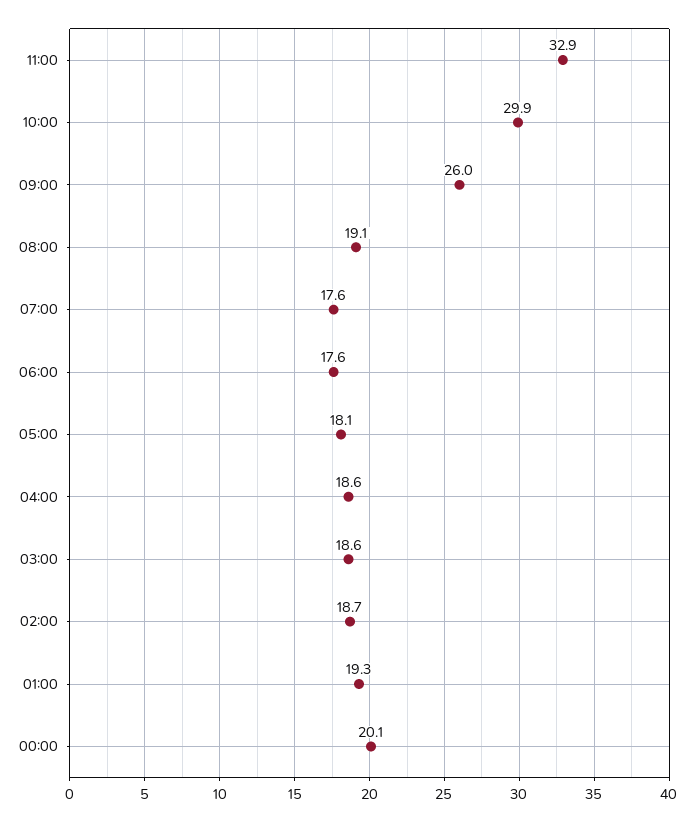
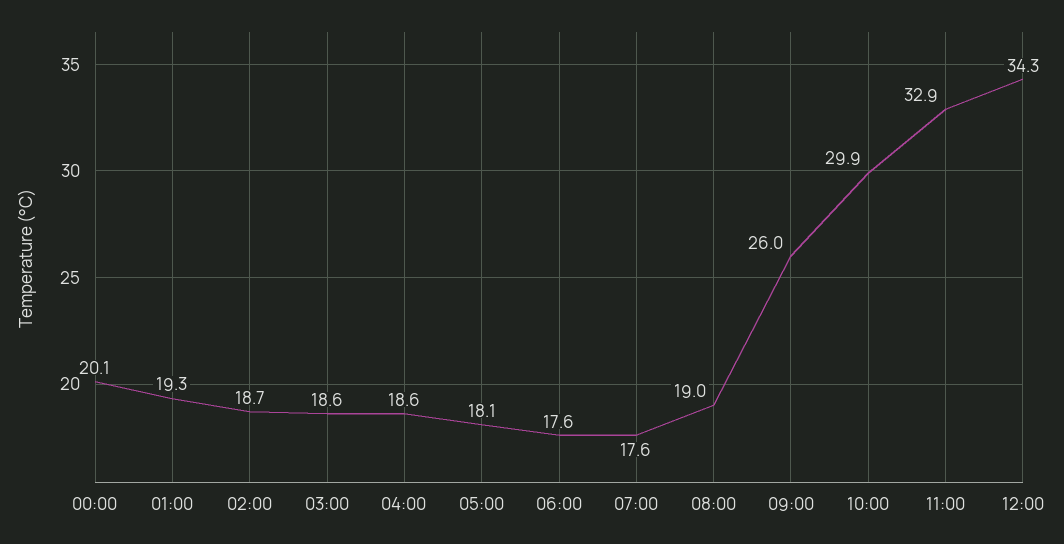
08:00: 19.1 -> 19
12:00: none -> 34.3

